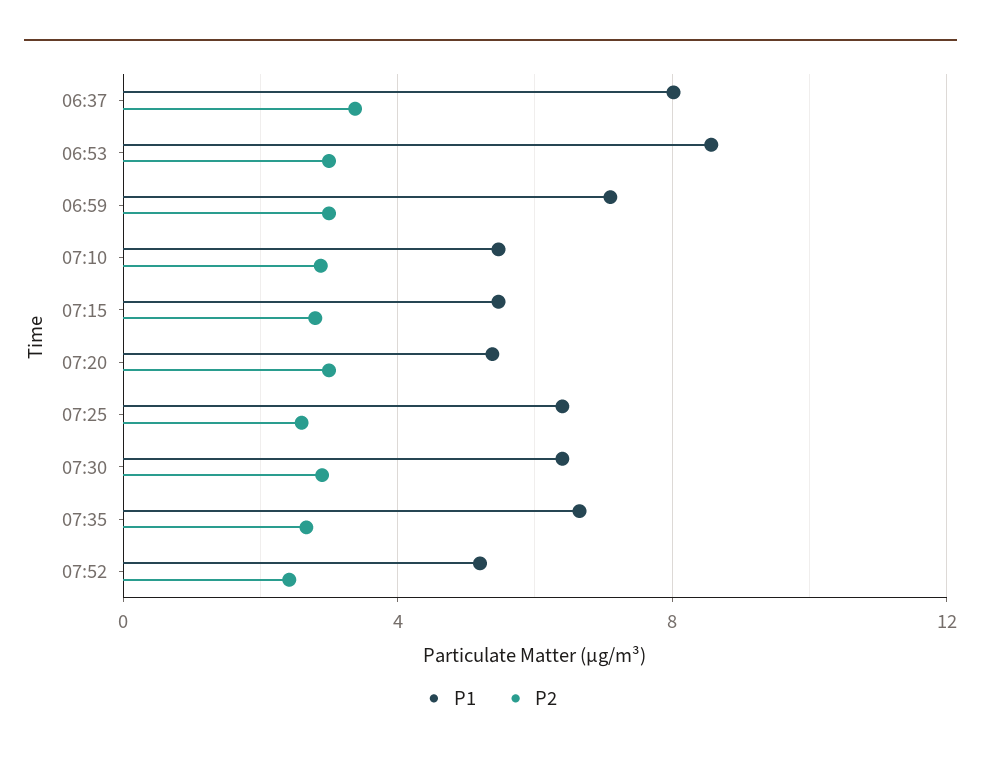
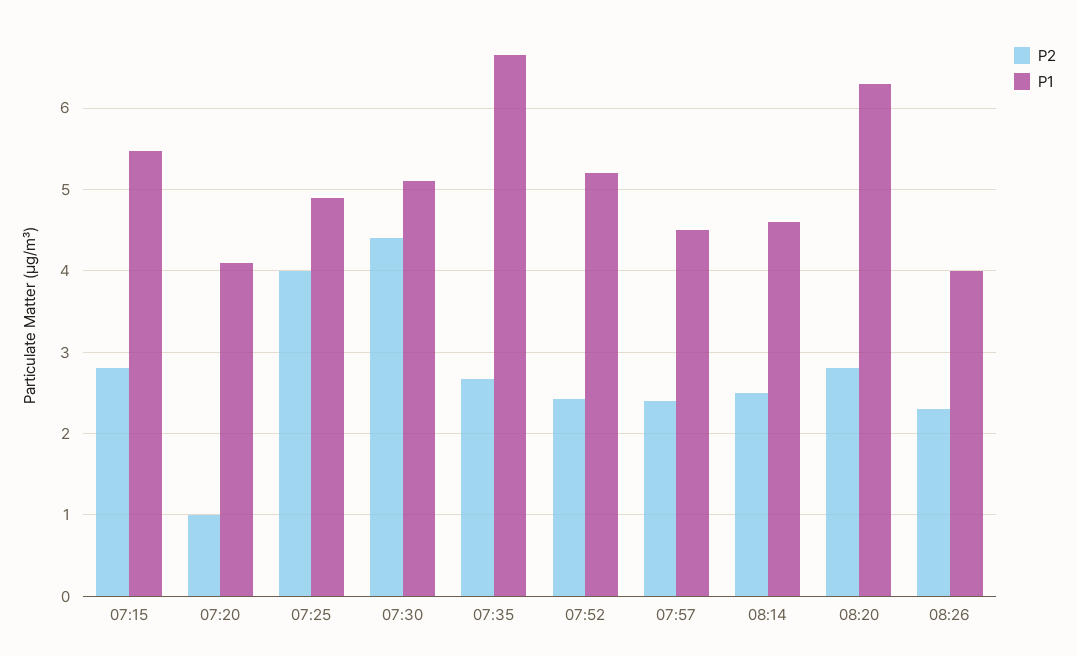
P1, 06:37: 8 -> none
P2, 06:37: 3.5 -> none
P1, 06:53: 8.5 -> none
P2, 06:53: 3 -> none
P1, 06:59: 7 -> none
P2, 06:59: 3 -> none
P1, 07:10: 5.5 -> none
P2, 07:10: 3 -> none
P1, 07:20: 5.5 -> 4.1
P2, 07:20: 3 -> 1
P1, 07:25: 6.5 -> 4.9
P2, 07:25: 2.5 -> 4
P1, 07:30: 6.5 -> 5.1
P2, 07:30: 3 -> 4.4
P2, 07:57: none -> 2.4
P1, 07:57: none -> 4.5
P2, 08:14: none -> 2.5
P1, 08:14: none -> 4.6
P2, 08:20: none -> 2.8
P1, 08:20: none -> 6.3
P2, 08:26: none -> 2.3
P1, 08:26: none -> 4

